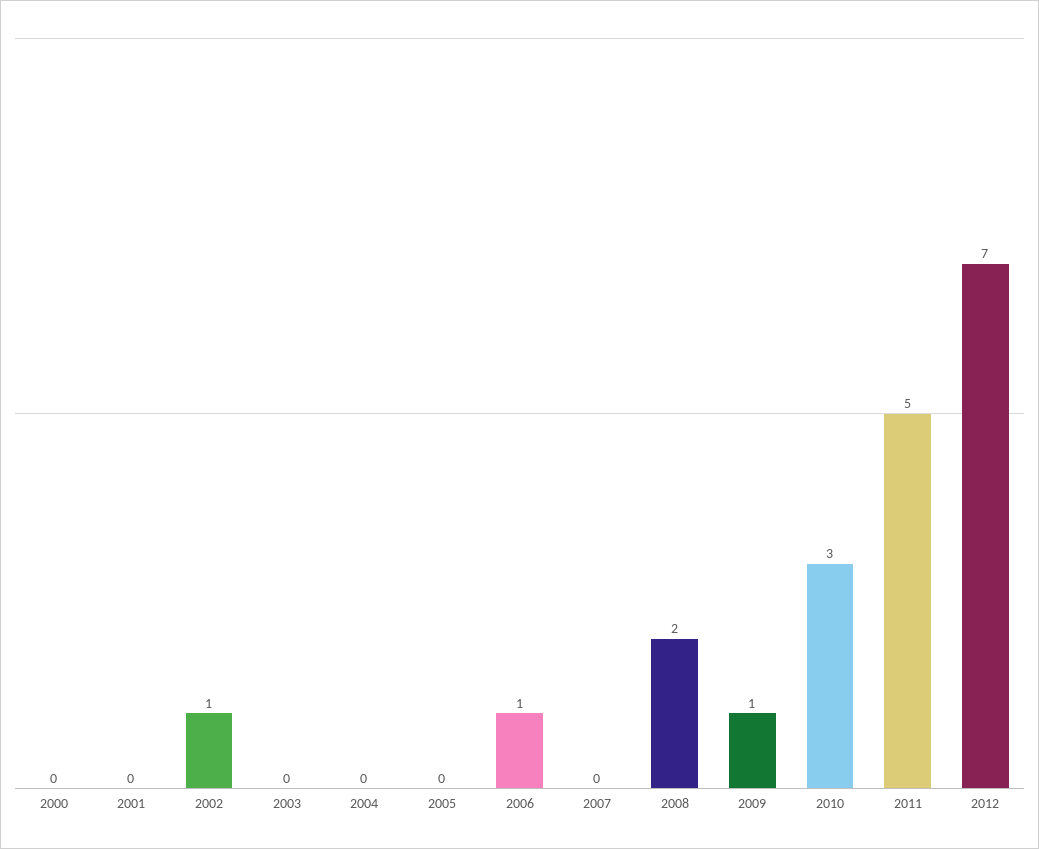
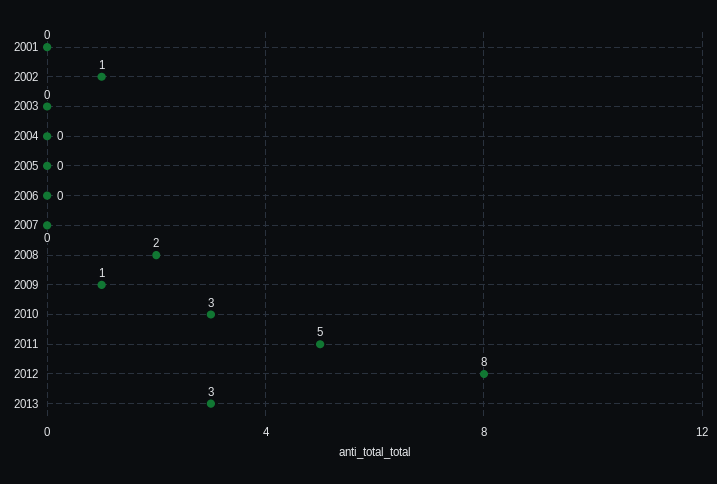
2000: 0 -> none
2006: 1 -> 0
2012: 7 -> 8
2013: none -> 3

